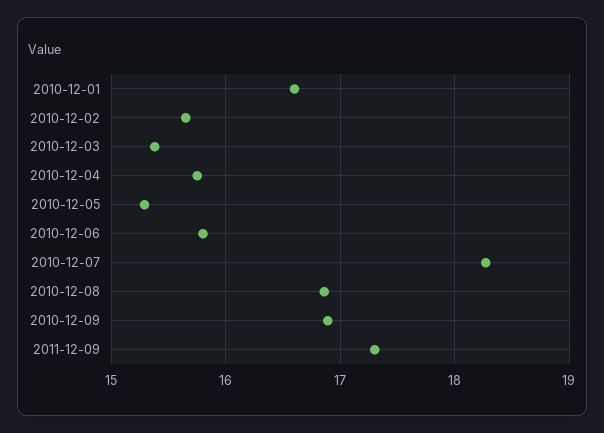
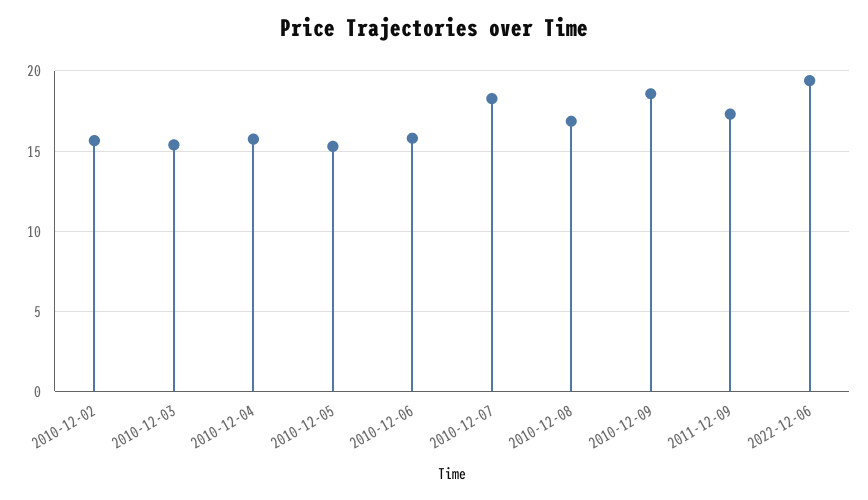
2010-12-01: 16.6 -> none
2010-12-09: 16.9 -> 18.5
2022-12-06: none -> 19.5

